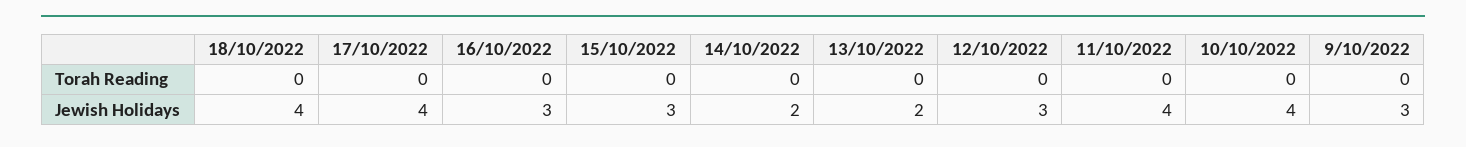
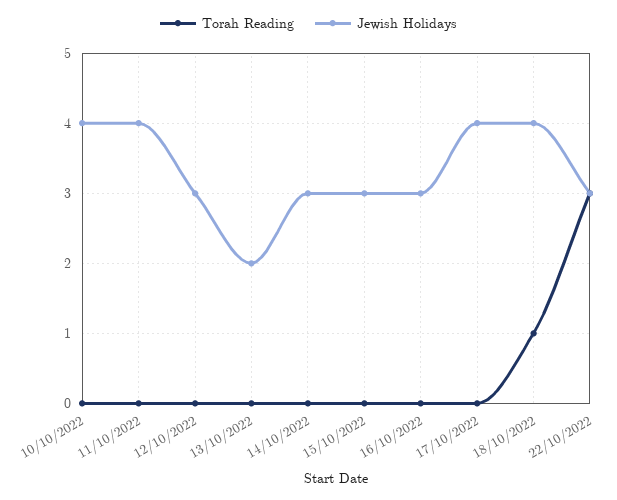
Torah Reading, 18/10/2022: 0 -> 1
Torah Reading, 9/10/2022: 0 -> none
Jewish Holidays, 14/10/2022: 2 -> 3
Jewish Holidays, 9/10/2022: 3 -> none
Torah Reading, 22/10/2022: none -> 3
Jewish Holidays, 22/10/2022: none -> 3

